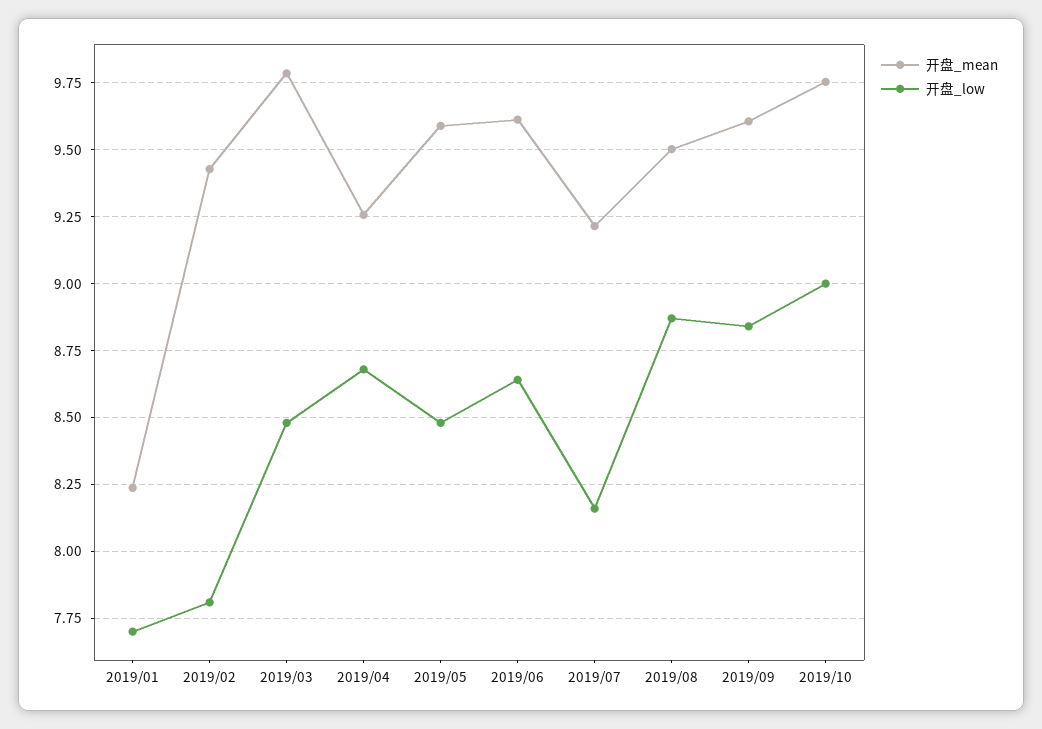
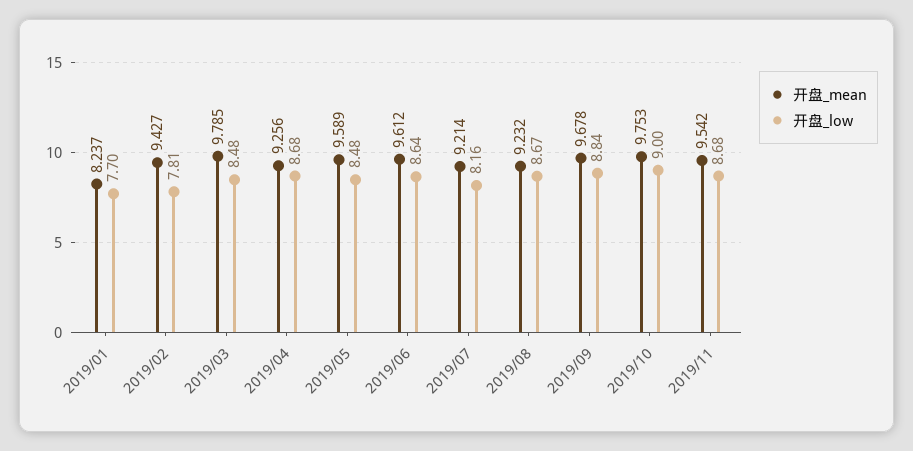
开盘_mean, 2019/08: 9.5 -> 9.232
开盘_low, 2019/08: 8.875 -> 8.67
开盘_mean, 2019/09: 9.6 -> 9.678
开盘_mean, 2019/11: none -> 9.542
开盘_low, 2019/11: none -> 8.68

